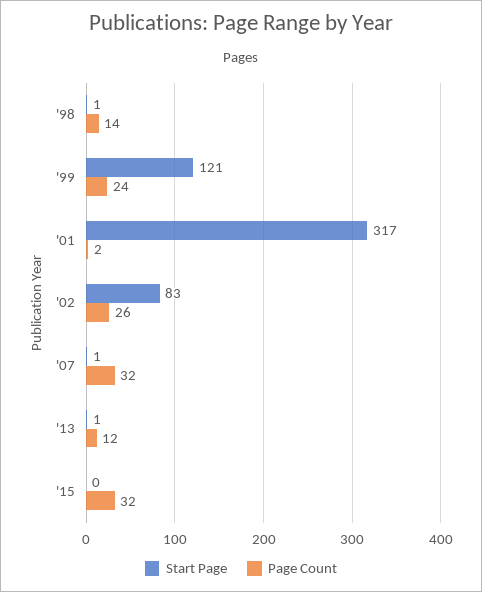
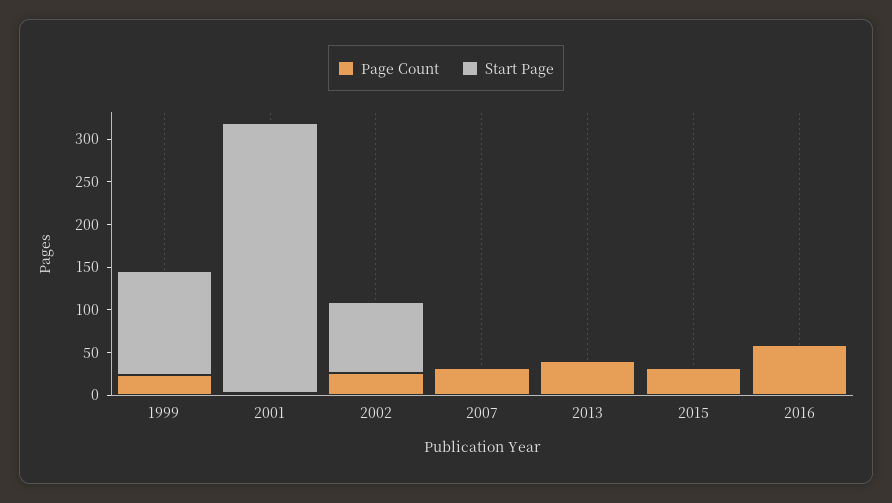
Start Page, '98: 1 -> none
Page Count, '98: 14 -> none
Page Count, '13: 12 -> 40
Page Count, 2016: none -> 60
Start Page, 2016: none -> 0

